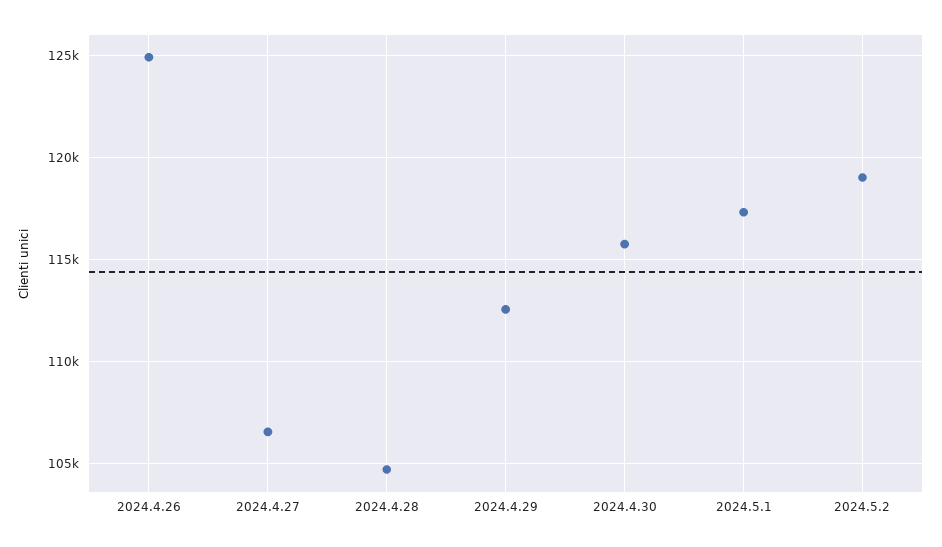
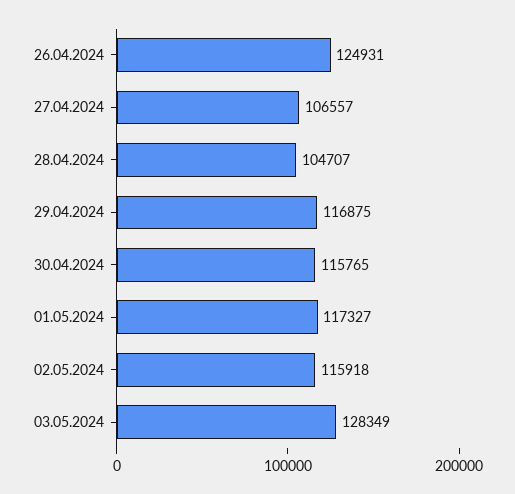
2024.4.29: 112500 -> 116875
2024.5.2: 119000 -> 115918
03.05.2024: none -> 128349

